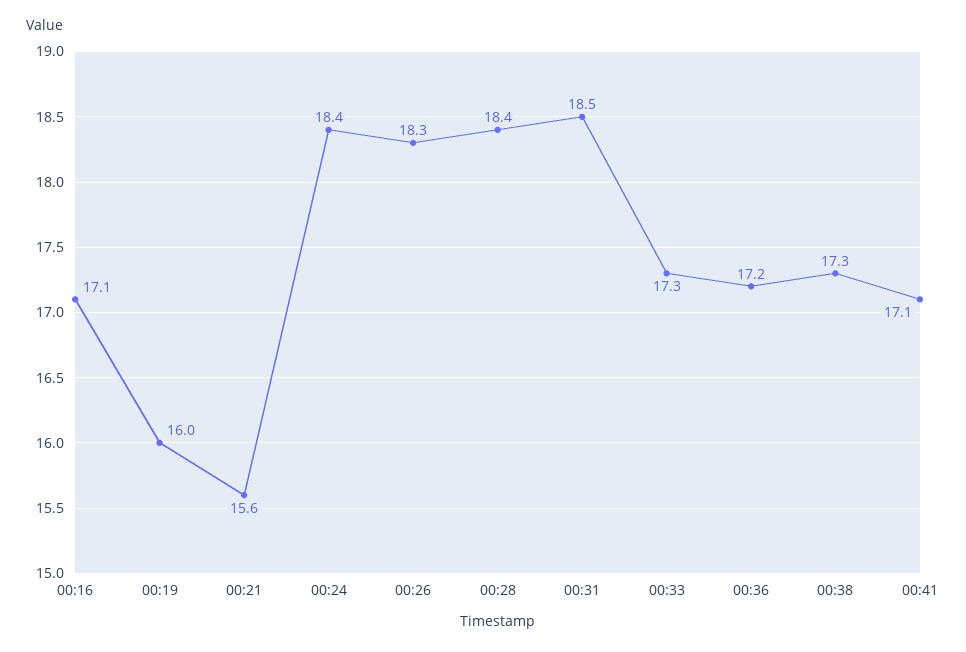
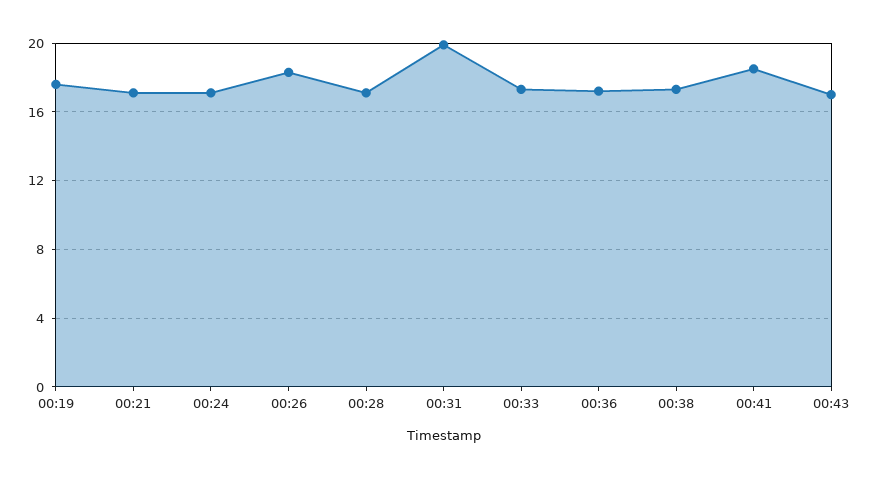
00:16: 17.1 -> none
00:19: 16 -> 17.5
00:21: 15.6 -> 17
00:24: 18.4 -> 17
00:28: 18.4 -> 17
00:31: 18.5 -> 20
00:41: 17.1 -> 18.5
00:43: none -> 17

